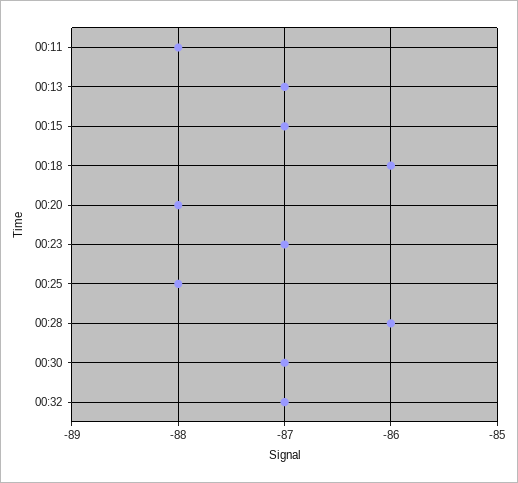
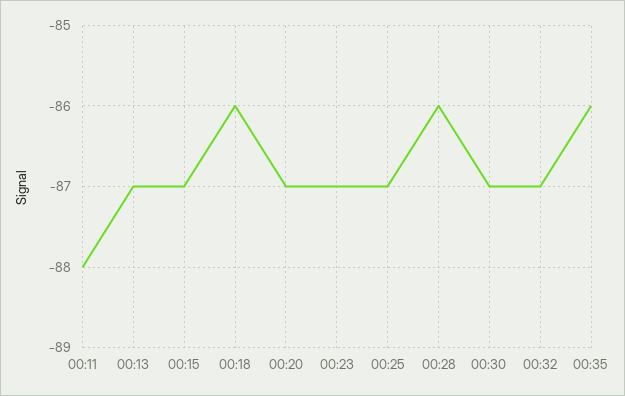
00:20: -88 -> -87
00:25: -88 -> -87
00:35: none -> -86

